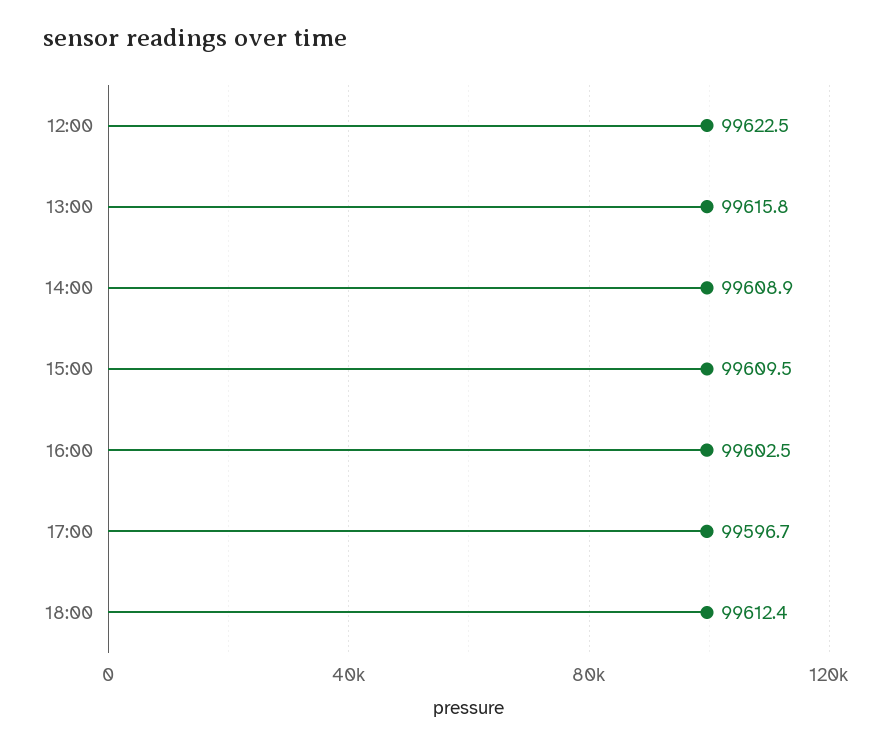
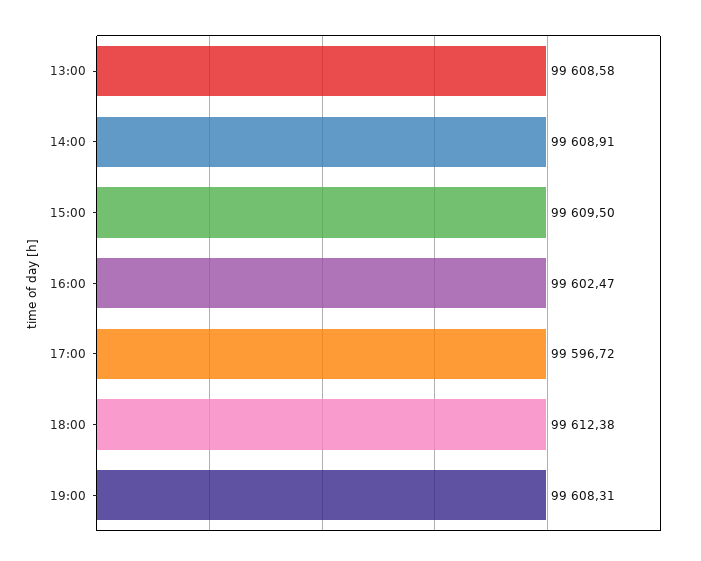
12:00: 99622.5 -> none
13:00: 99615.8 -> 99608.58
19:00: none -> 99608.31

